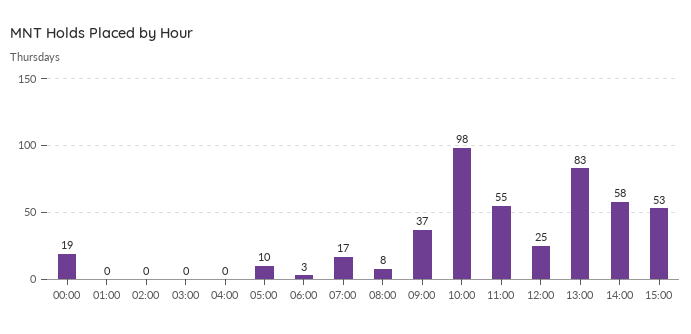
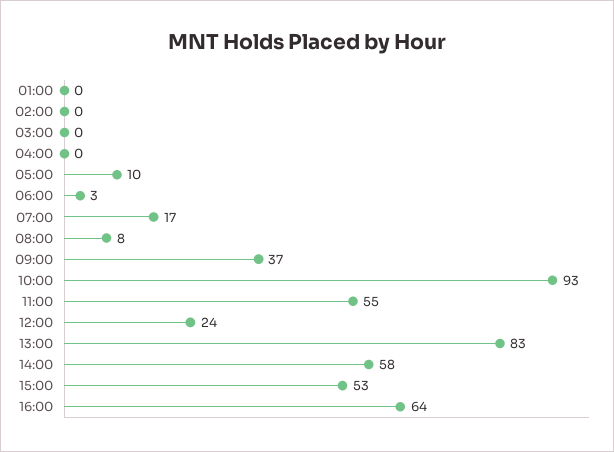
00:00: 19 -> none
10:00: 98 -> 93
12:00: 25 -> 24
16:00: none -> 64

